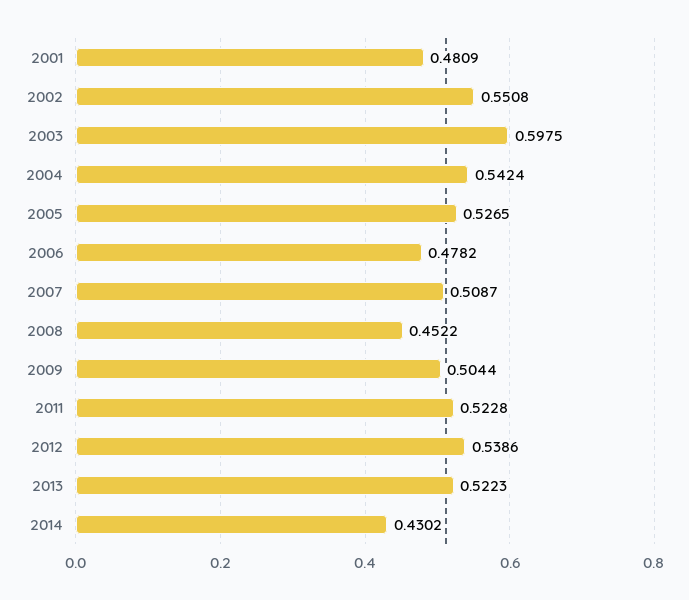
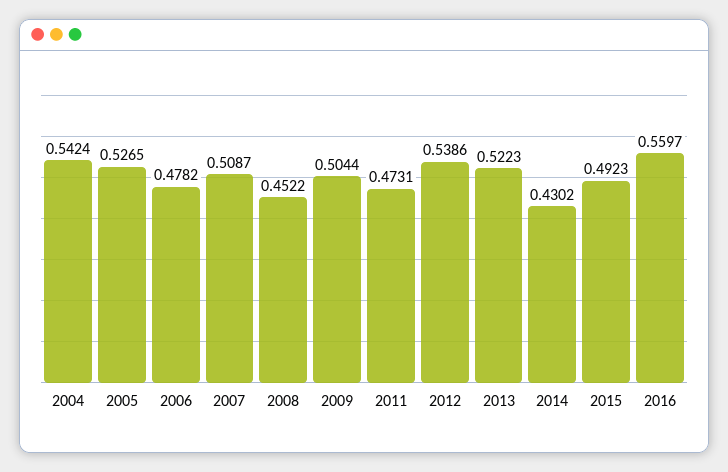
2001: 0.4809 -> none
2002: 0.5508 -> none
2003: 0.5975 -> none
2011: 0.5228 -> 0.4731
2015: none -> 0.4923
2016: none -> 0.5597

